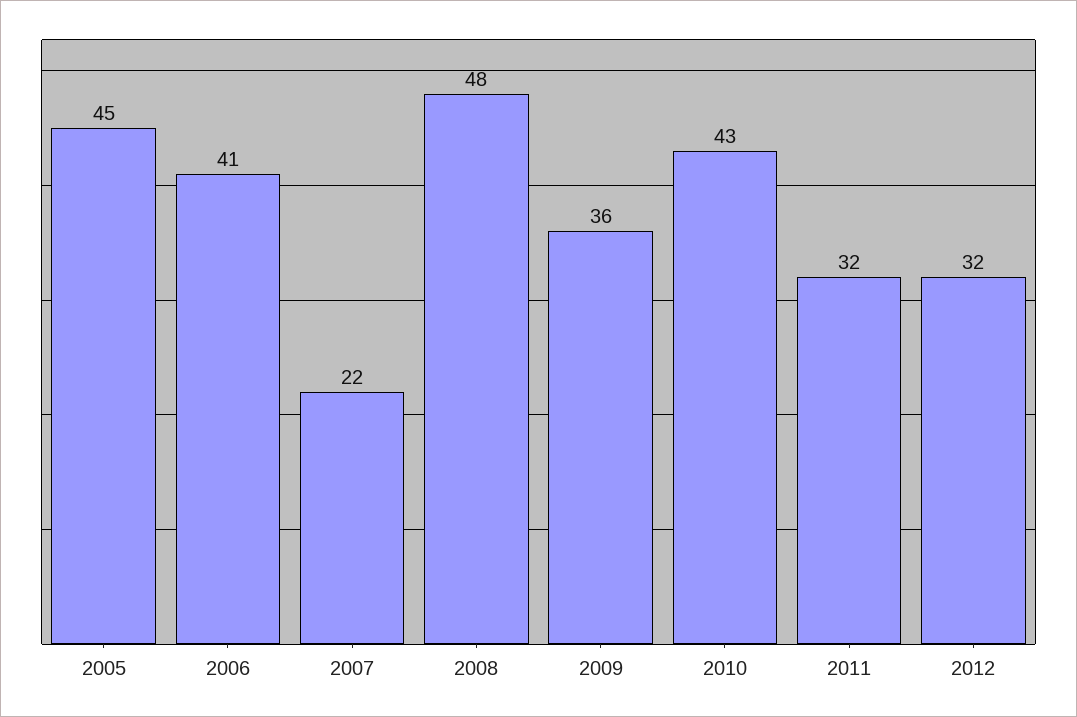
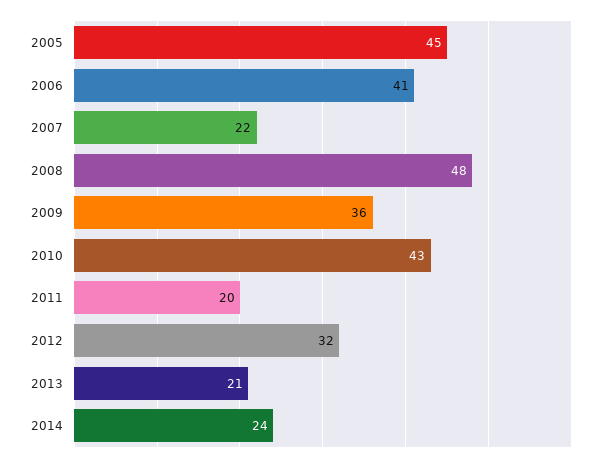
2011: 32 -> 20
2013: none -> 21
2014: none -> 24

